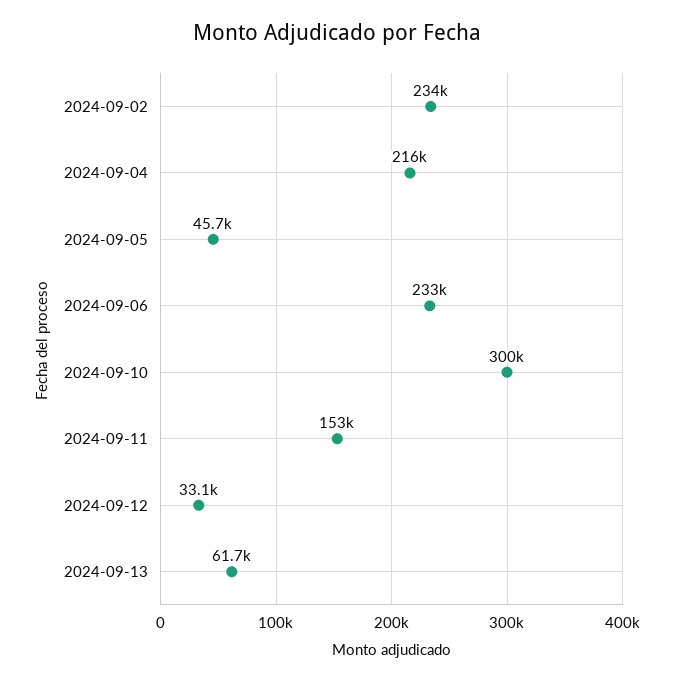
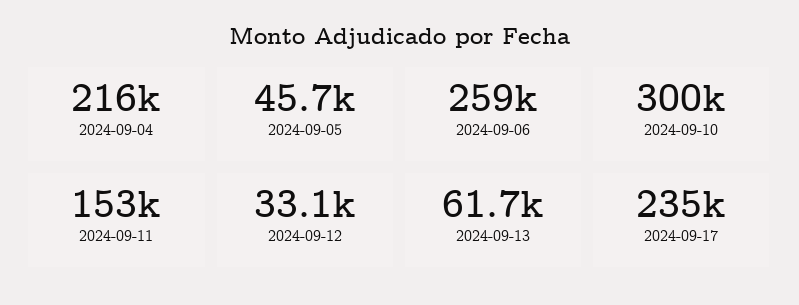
2024-09-02: 234000 -> none
2024-09-06: 233000 -> 259000
2024-09-17: none -> 235000

